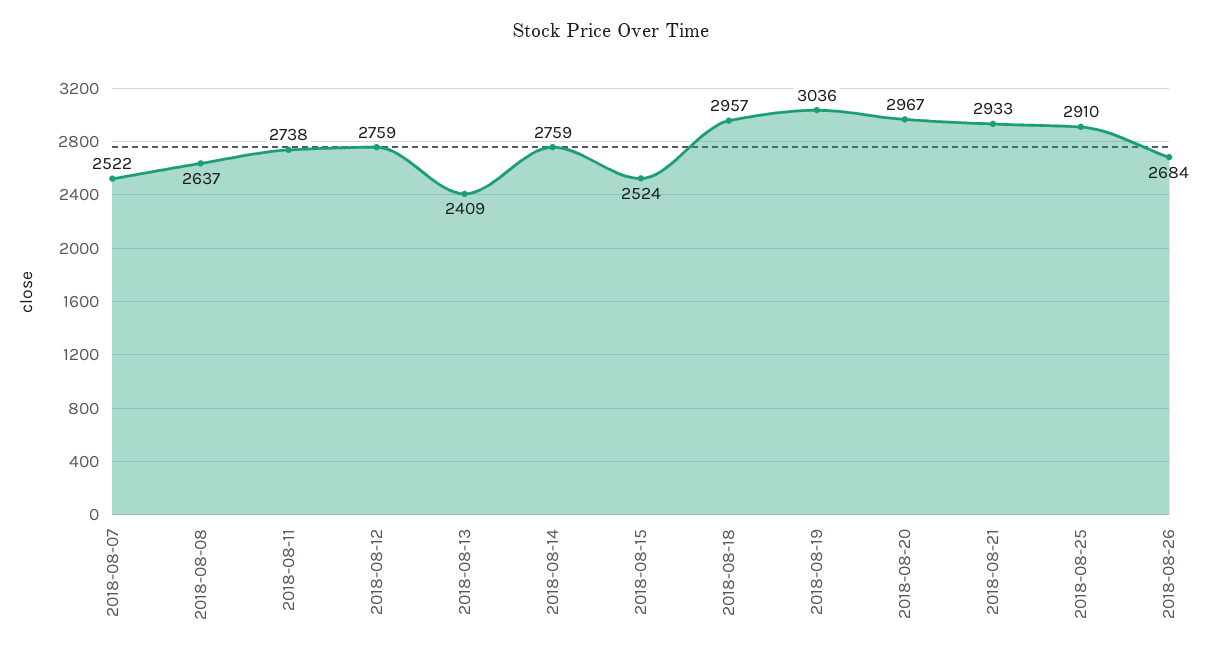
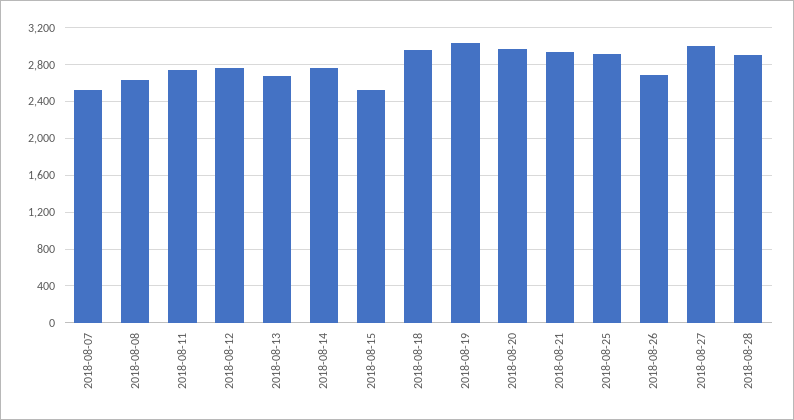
2018-08-13: 2409 -> 2700
2018-08-27: none -> 3000
2018-08-28: none -> 2900

